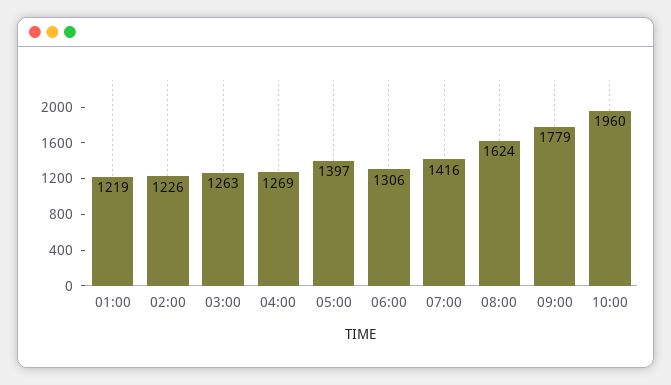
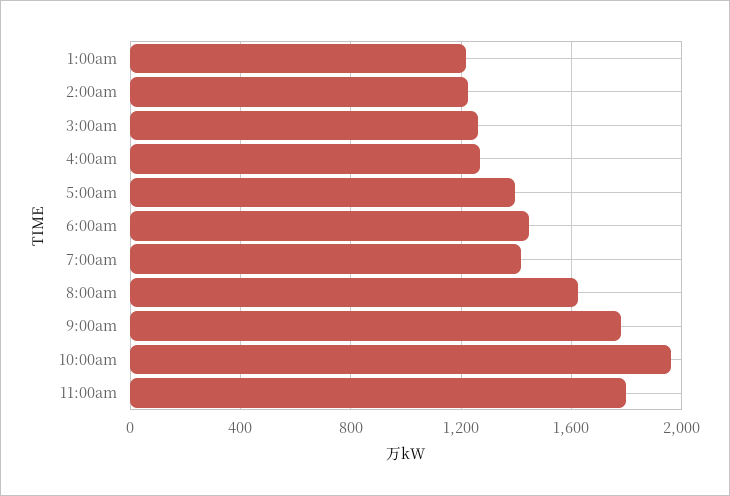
06:00: 1306 -> 1450
11:00am: none -> 1800

